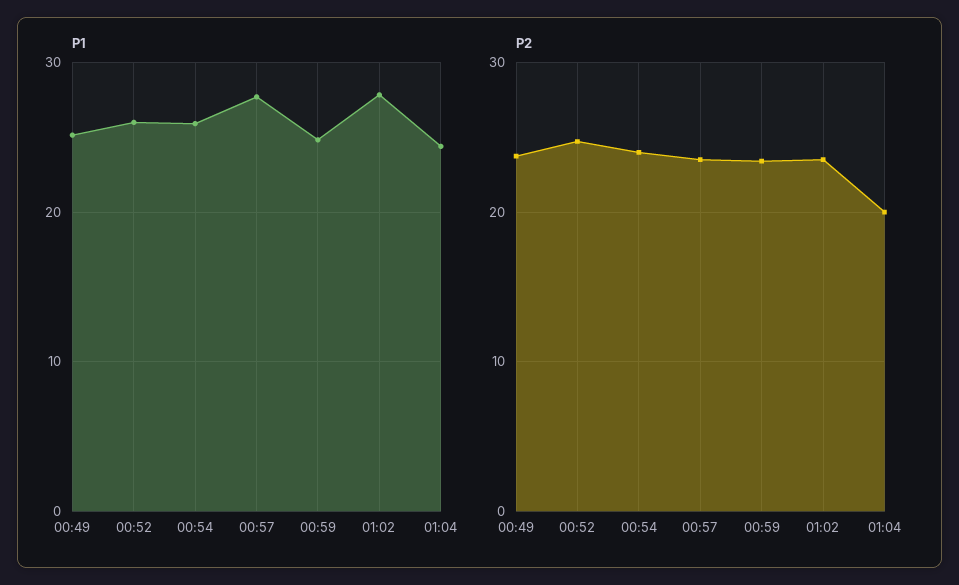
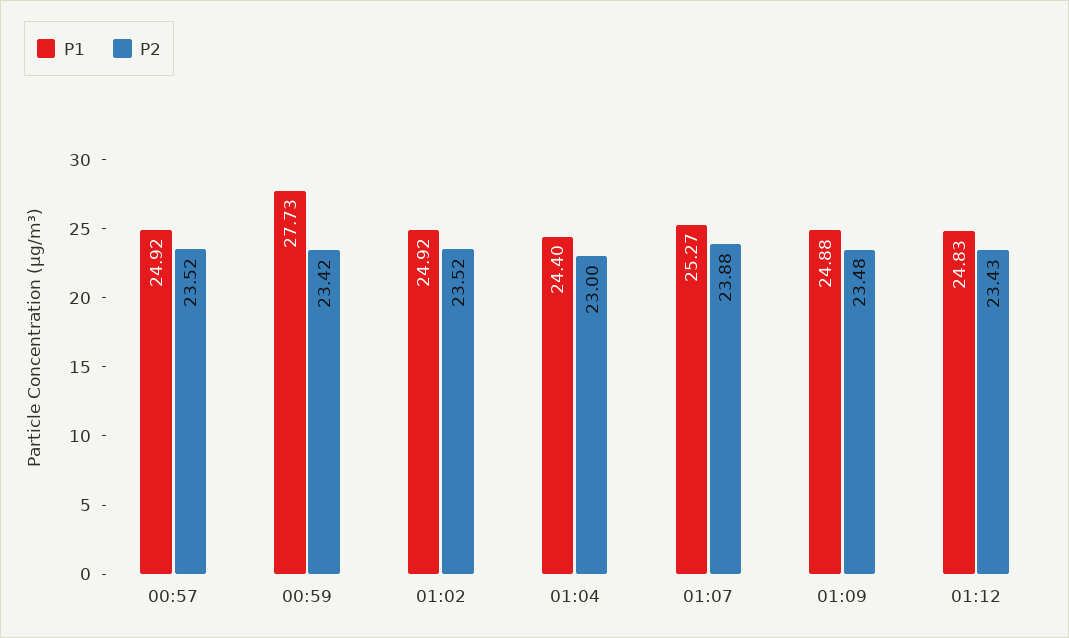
P1, 00:49: 25 -> none
P1, 00:52: 26 -> none
P1, 00:54: 26 -> none
P1, 00:57: 28 -> 24.92
P1, 00:59: 25 -> 27.73
P1, 01:02: 28 -> 24.92
P2, 00:49: 24 -> none
P2, 00:52: 25 -> none
P2, 00:54: 24 -> none
P2, 01:04: 20 -> 23
P1, 01:07: none -> 25.27
P2, 01:07: none -> 23.88
P1, 01:09: none -> 24.88
P2, 01:09: none -> 23.48
P1, 01:12: none -> 24.83
P2, 01:12: none -> 23.43

